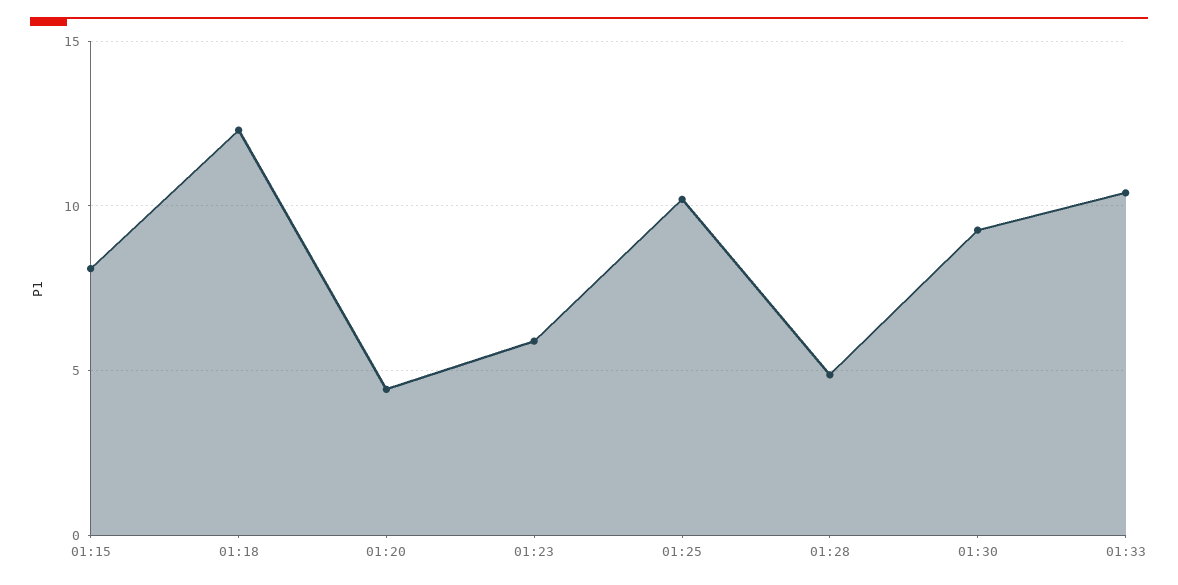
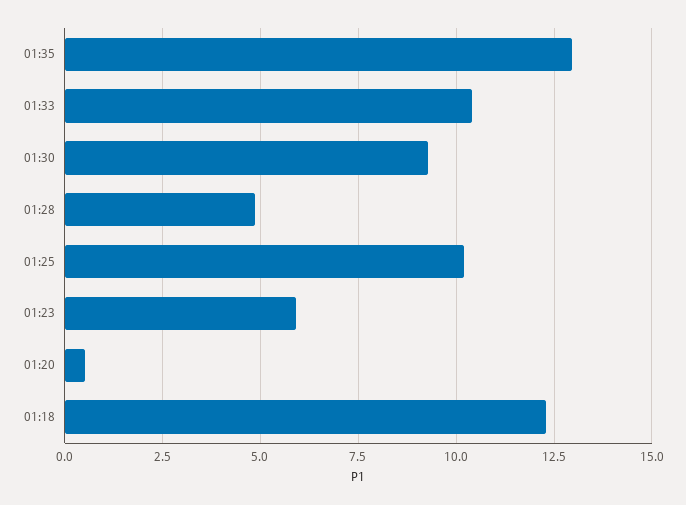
01:15: 8 -> none
01:20: 4.5 -> 0.5
01:35: none -> 13

